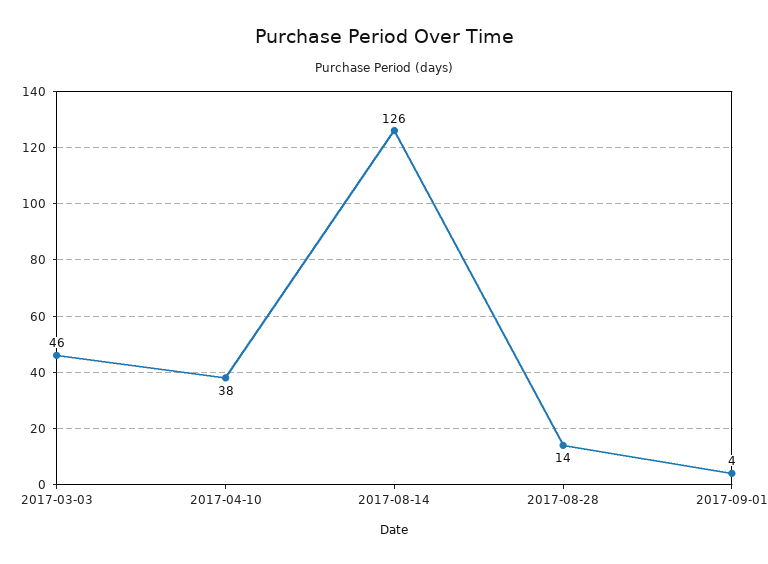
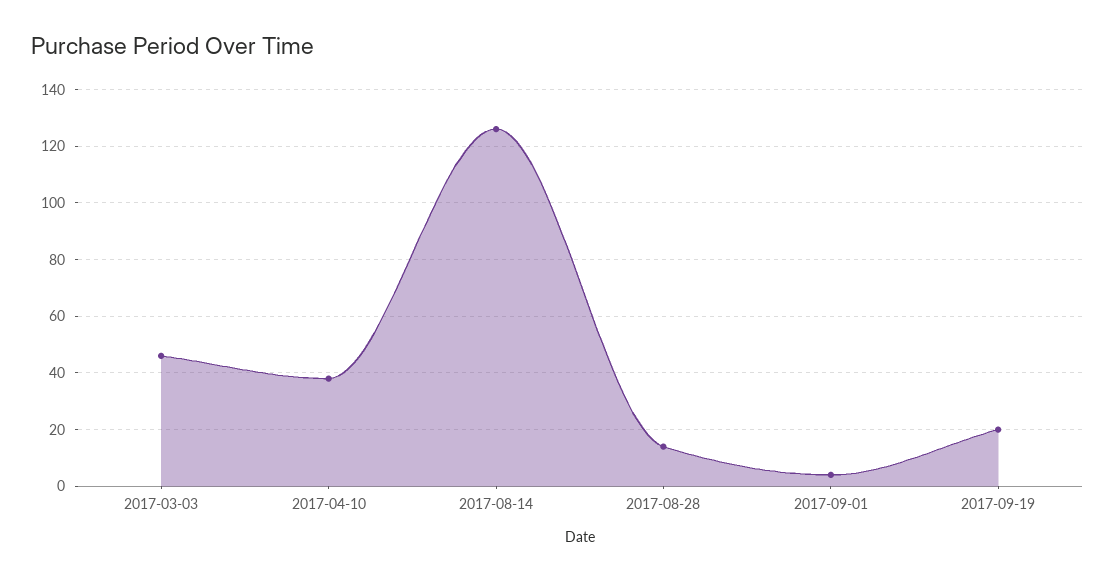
2017-09-19: none -> 20

